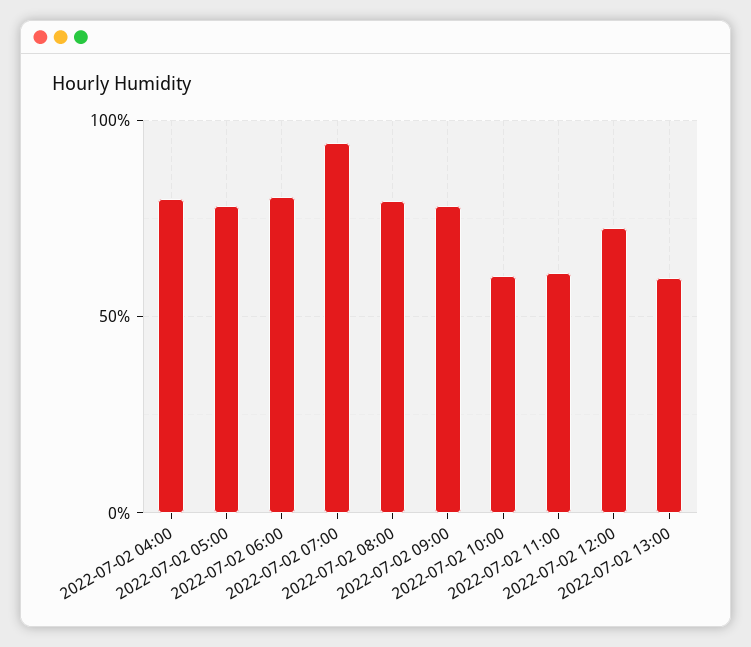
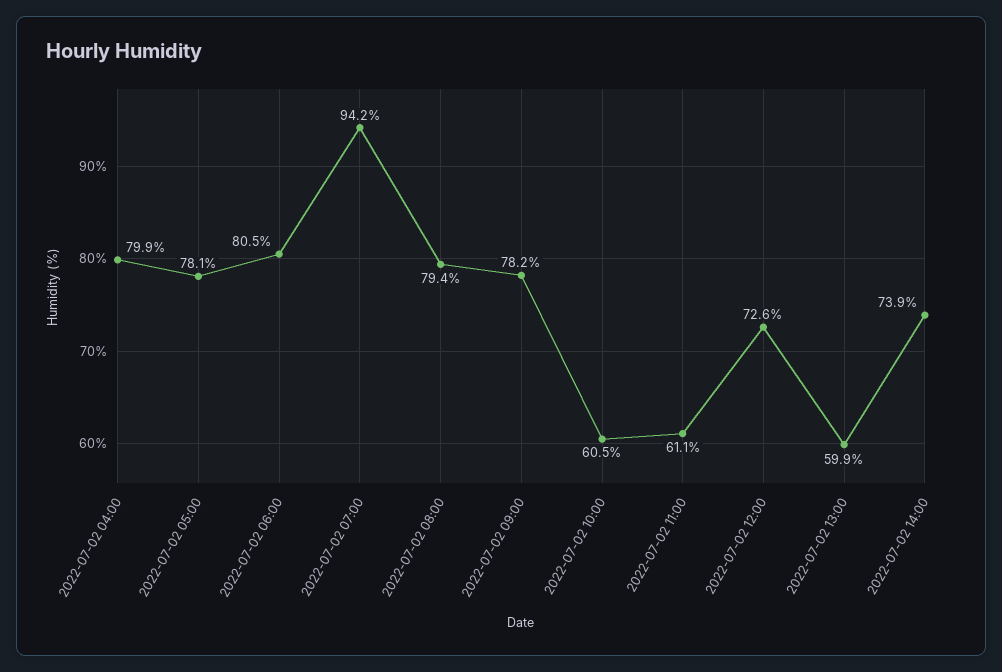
2022-07-02 14:00: none -> 73.9

